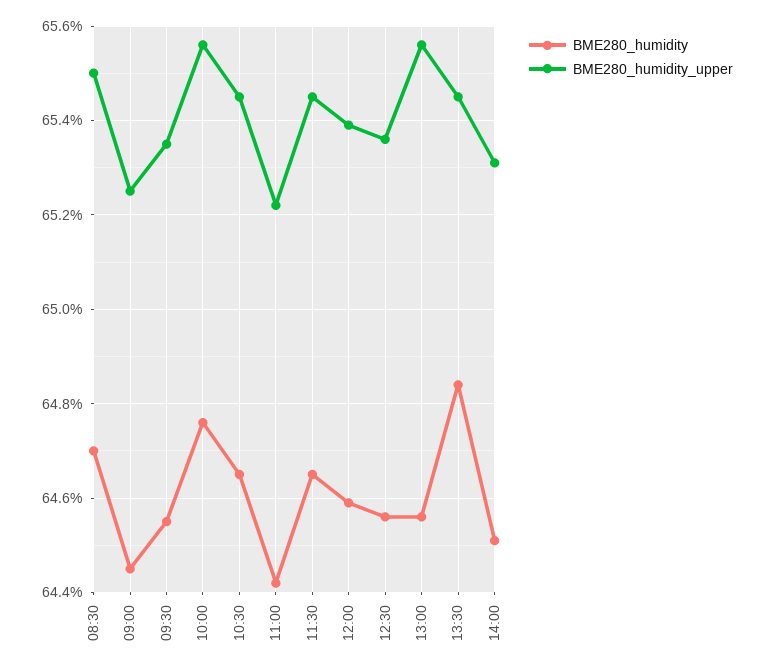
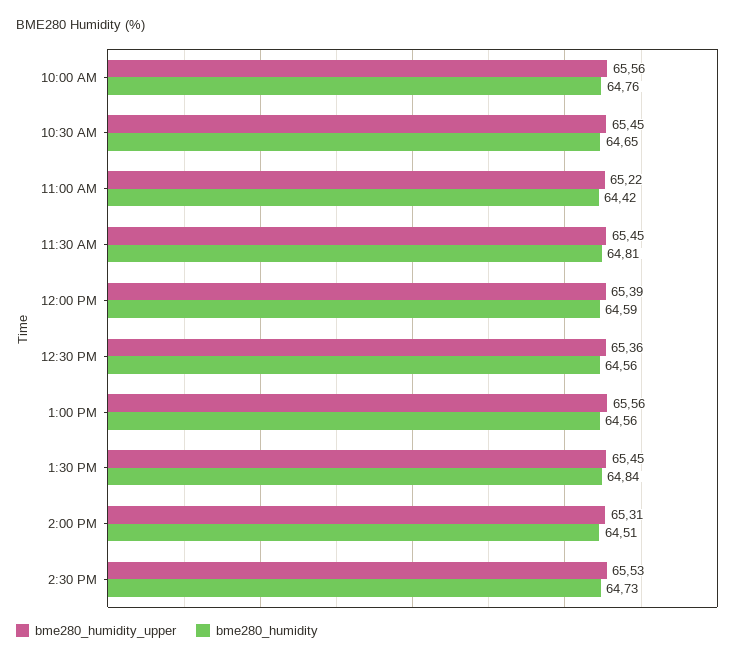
BME280_humidity, 08:30: 64.7 -> none
BME280_humidity_upper, 08:30: 65.5 -> none
BME280_humidity, 09:00: 64.45 -> none
BME280_humidity_upper, 09:00: 65.25 -> none
BME280_humidity, 09:30: 64.55 -> none
BME280_humidity_upper, 09:30: 65.35 -> none
BME280_humidity, 11:30: 64.65 -> 64.81
BME280_humidity_upper, 2:30 PM: none -> 65.53
BME280_humidity, 2:30 PM: none -> 64.73

